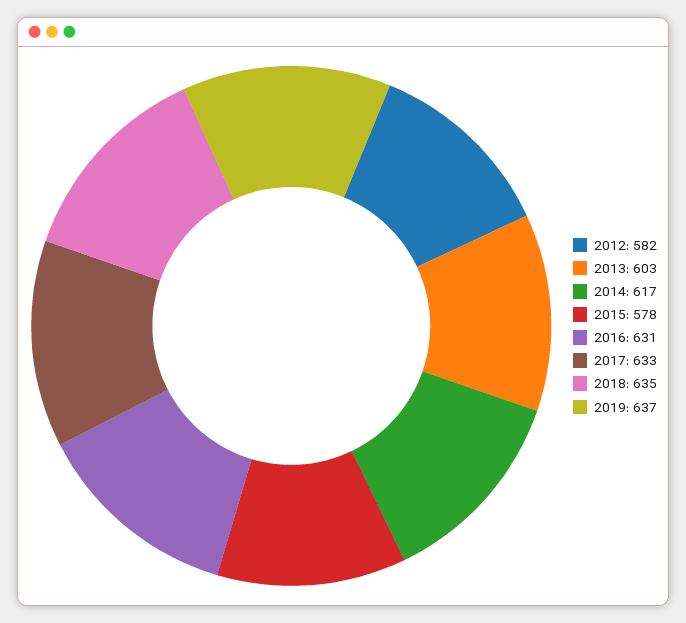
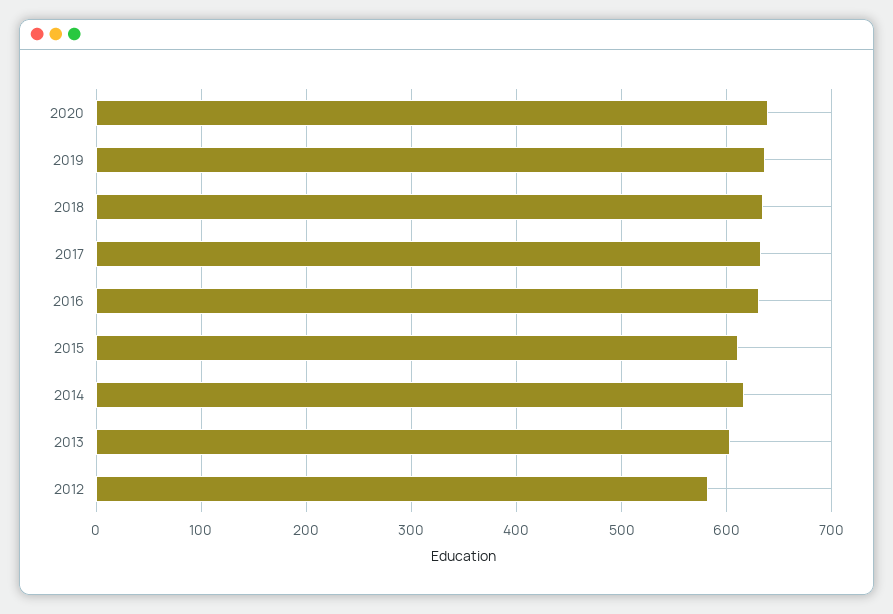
2015: 578 -> 610
2020: none -> 640

